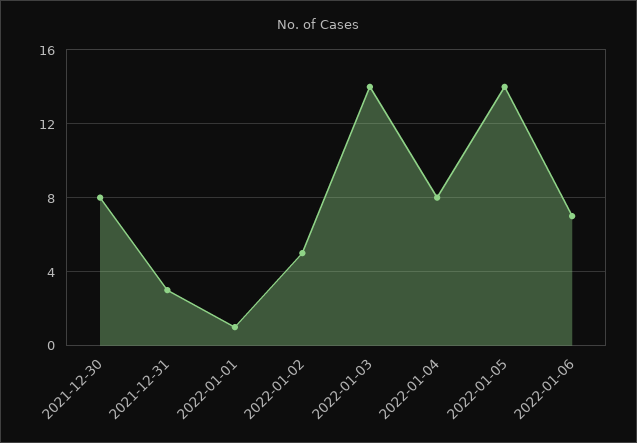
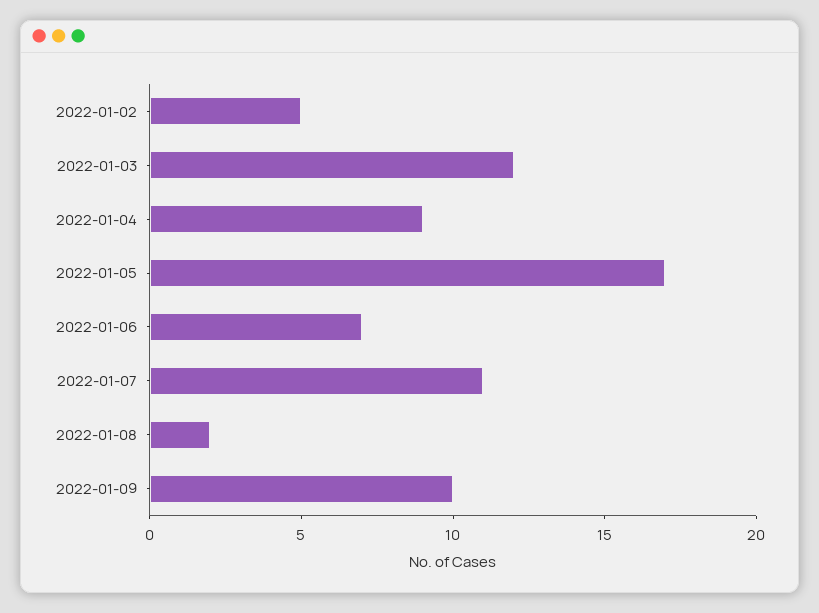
2021-12-30: 8 -> none
2021-12-31: 3 -> none
2022-01-01: 1 -> none
2022-01-03: 14 -> 12
2022-01-04: 8 -> 9
2022-01-05: 14 -> 17
2022-01-07: none -> 11
2022-01-08: none -> 2
2022-01-09: none -> 10

